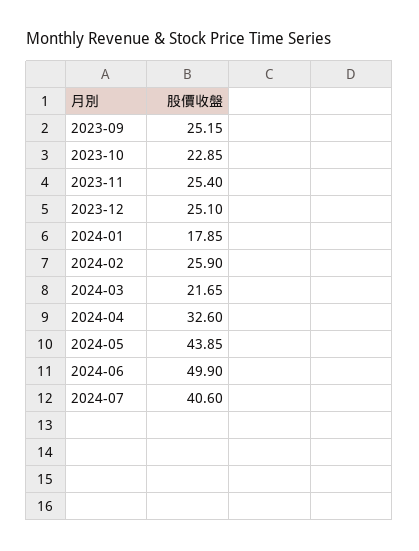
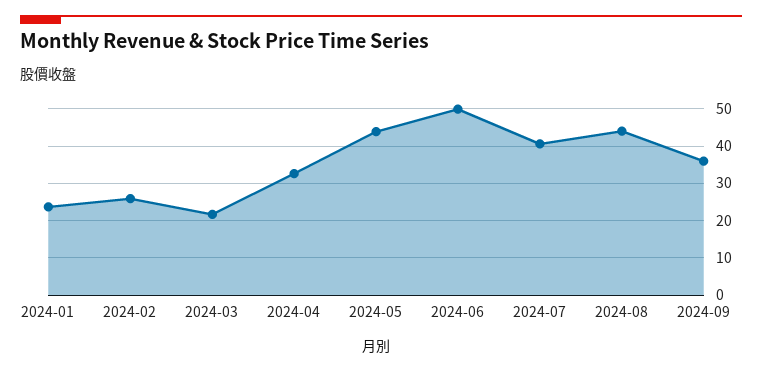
2023-09: 25.15 -> none
2023-10: 22.85 -> none
2023-11: 25.4 -> none
2023-12: 25.1 -> none
2024-01: 17.85 -> 24
2024-08: none -> 44
2024-09: none -> 36

